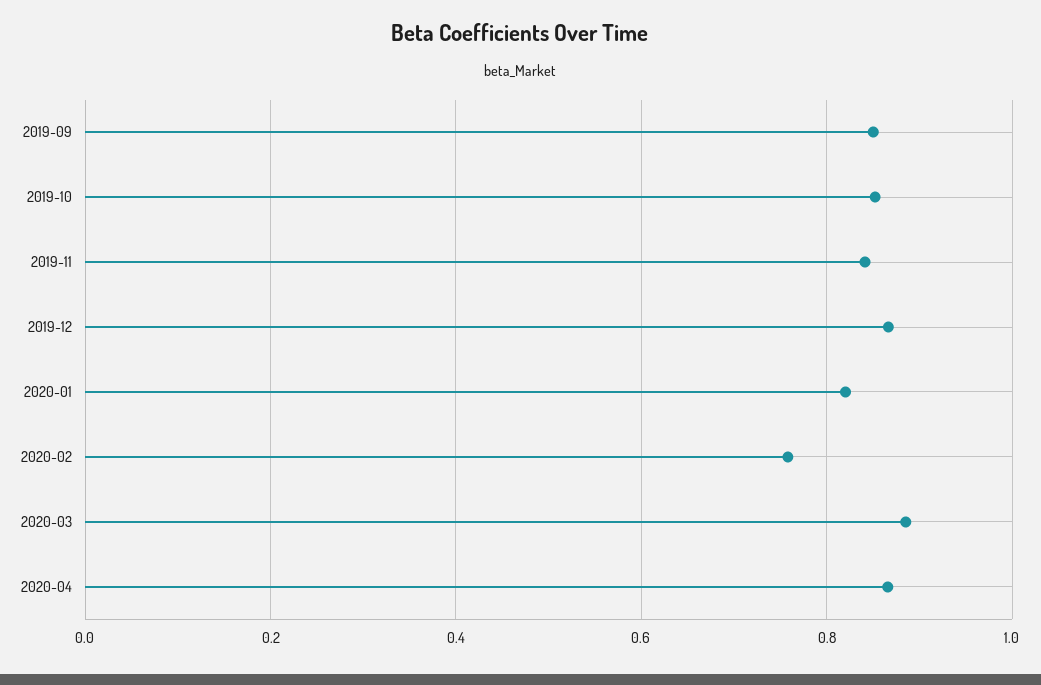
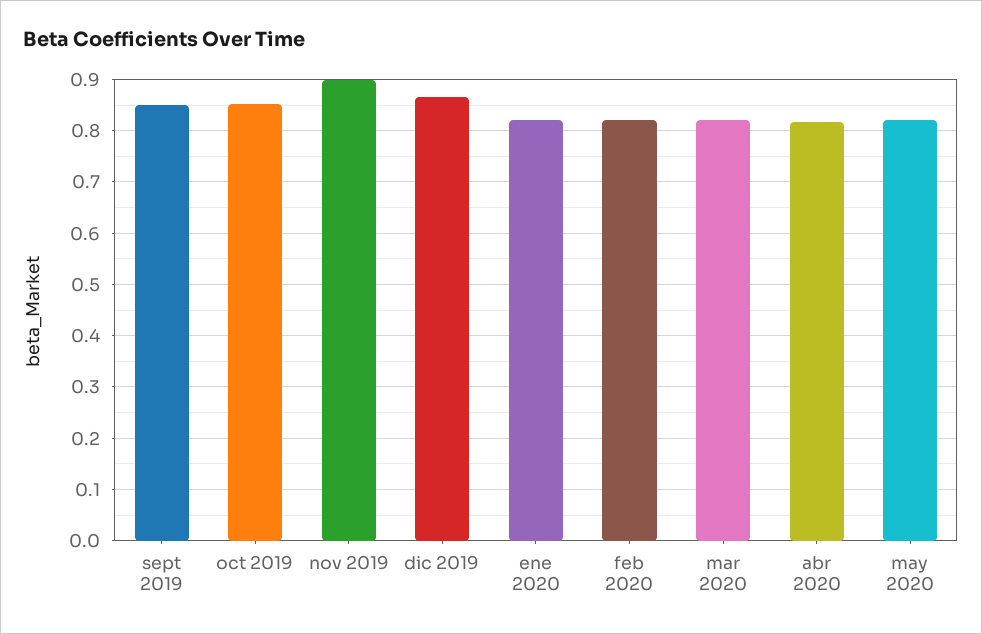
2019-11: 0.84 -> 0.9
2020-02: 0.76 -> 0.82
2020-03: 0.88 -> 0.82
2020-04: 0.86 -> 0.82
may 2020: none -> 0.82

